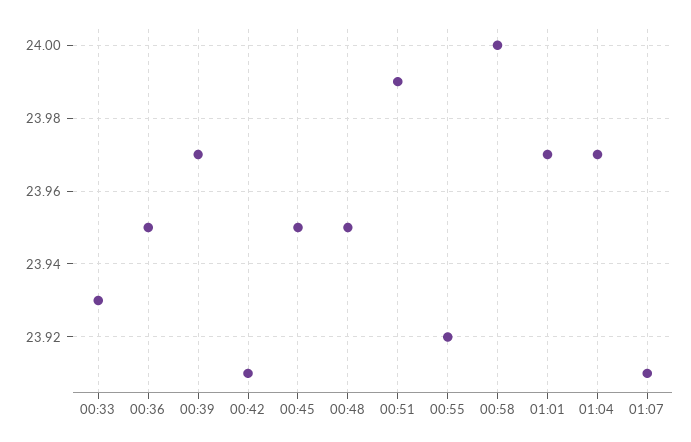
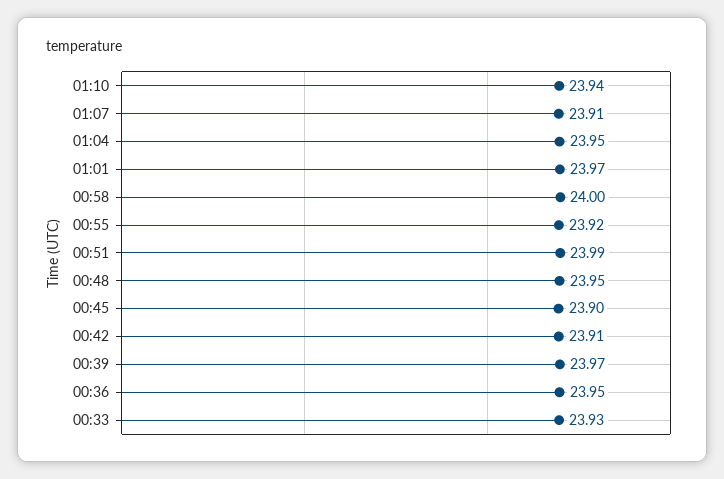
00:45: 23.95 -> 23.9
01:04: 23.97 -> 23.95
01:10: none -> 23.94

